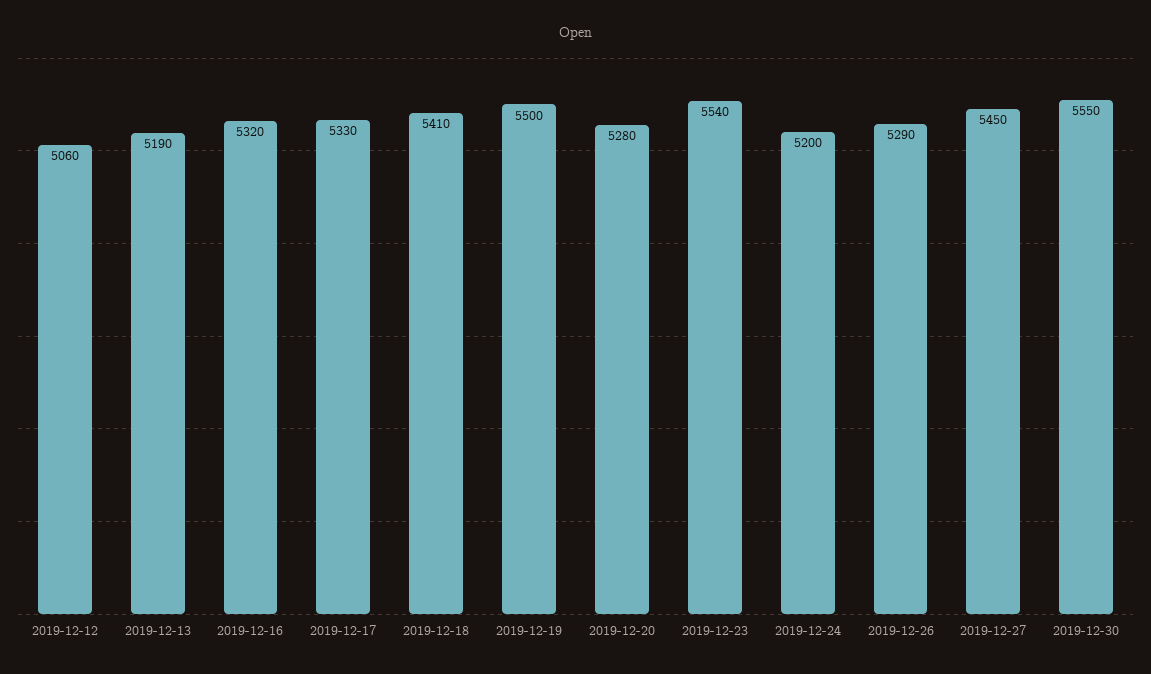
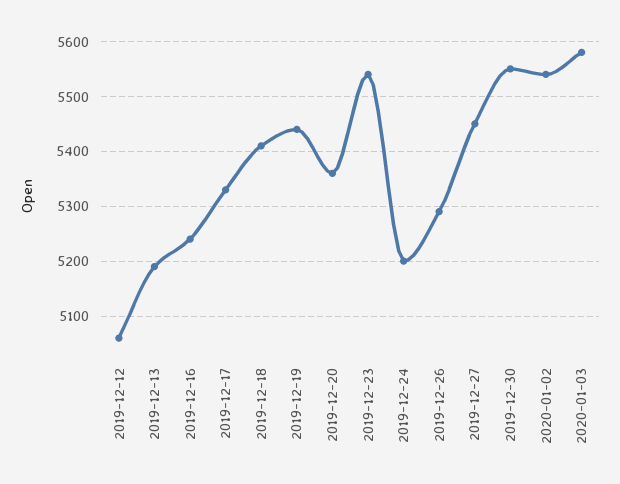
2019-12-16: 5320 -> 5240
2019-12-19: 5500 -> 5440
2019-12-20: 5280 -> 5360
2020-01-02: none -> 5540
2020-01-03: none -> 5580

